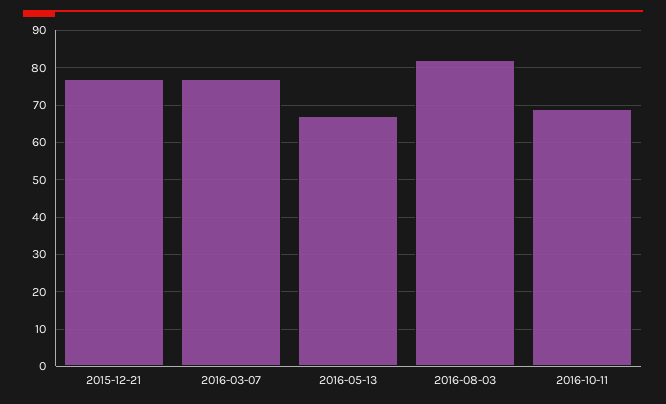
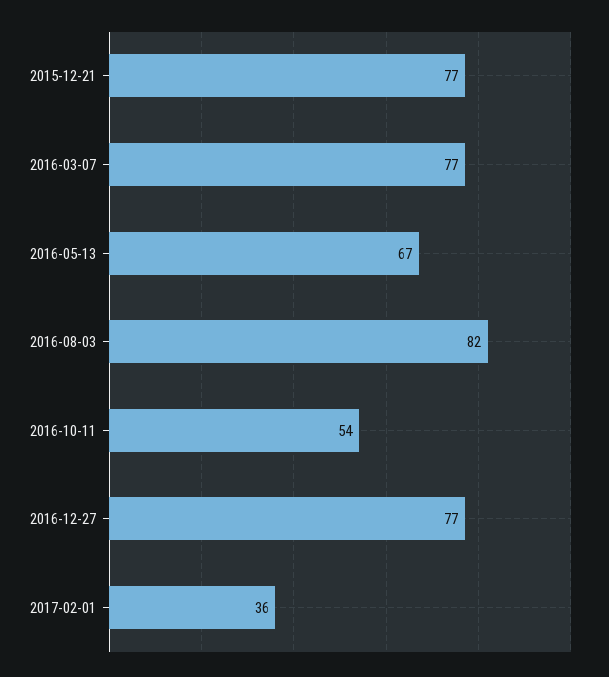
2016-10-11: 70 -> 54
2016-12-27: none -> 77
2017-02-01: none -> 36

